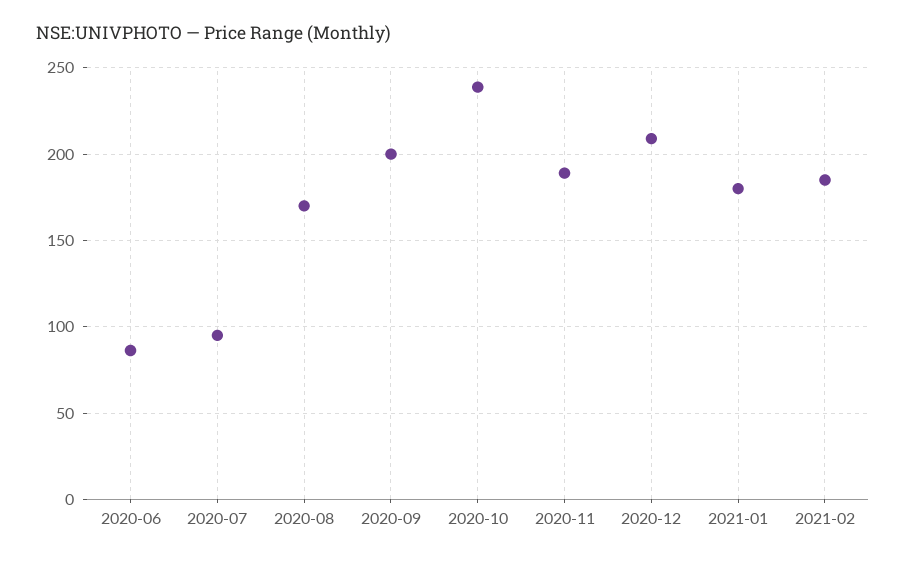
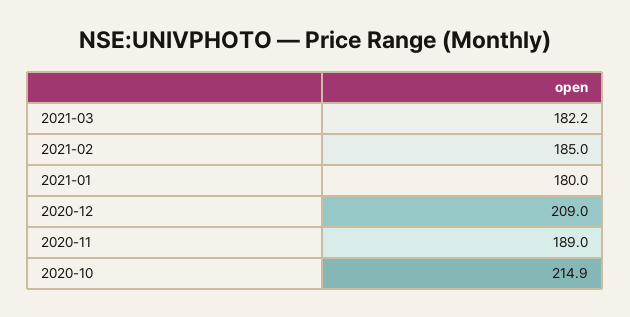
2020-06: 85 -> none
2020-07: 95 -> none
2020-08: 170 -> none
2020-09: 200 -> none
2020-10: 240 -> 214.9
2021-03: none -> 182.2

